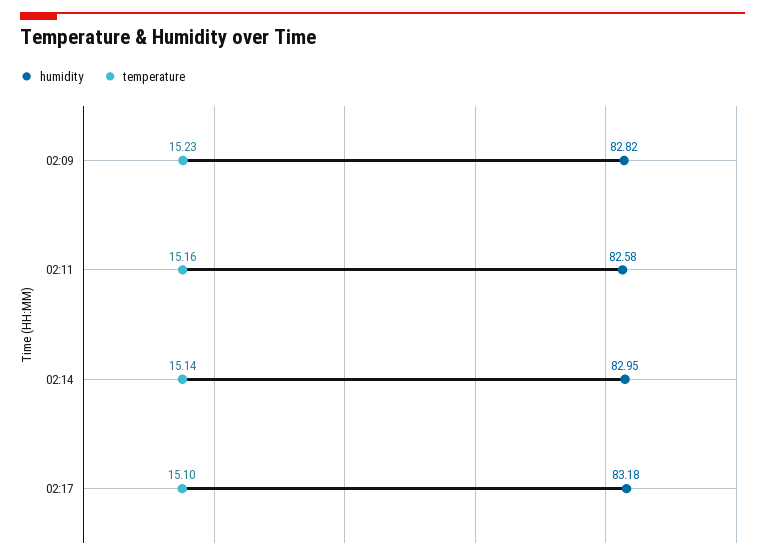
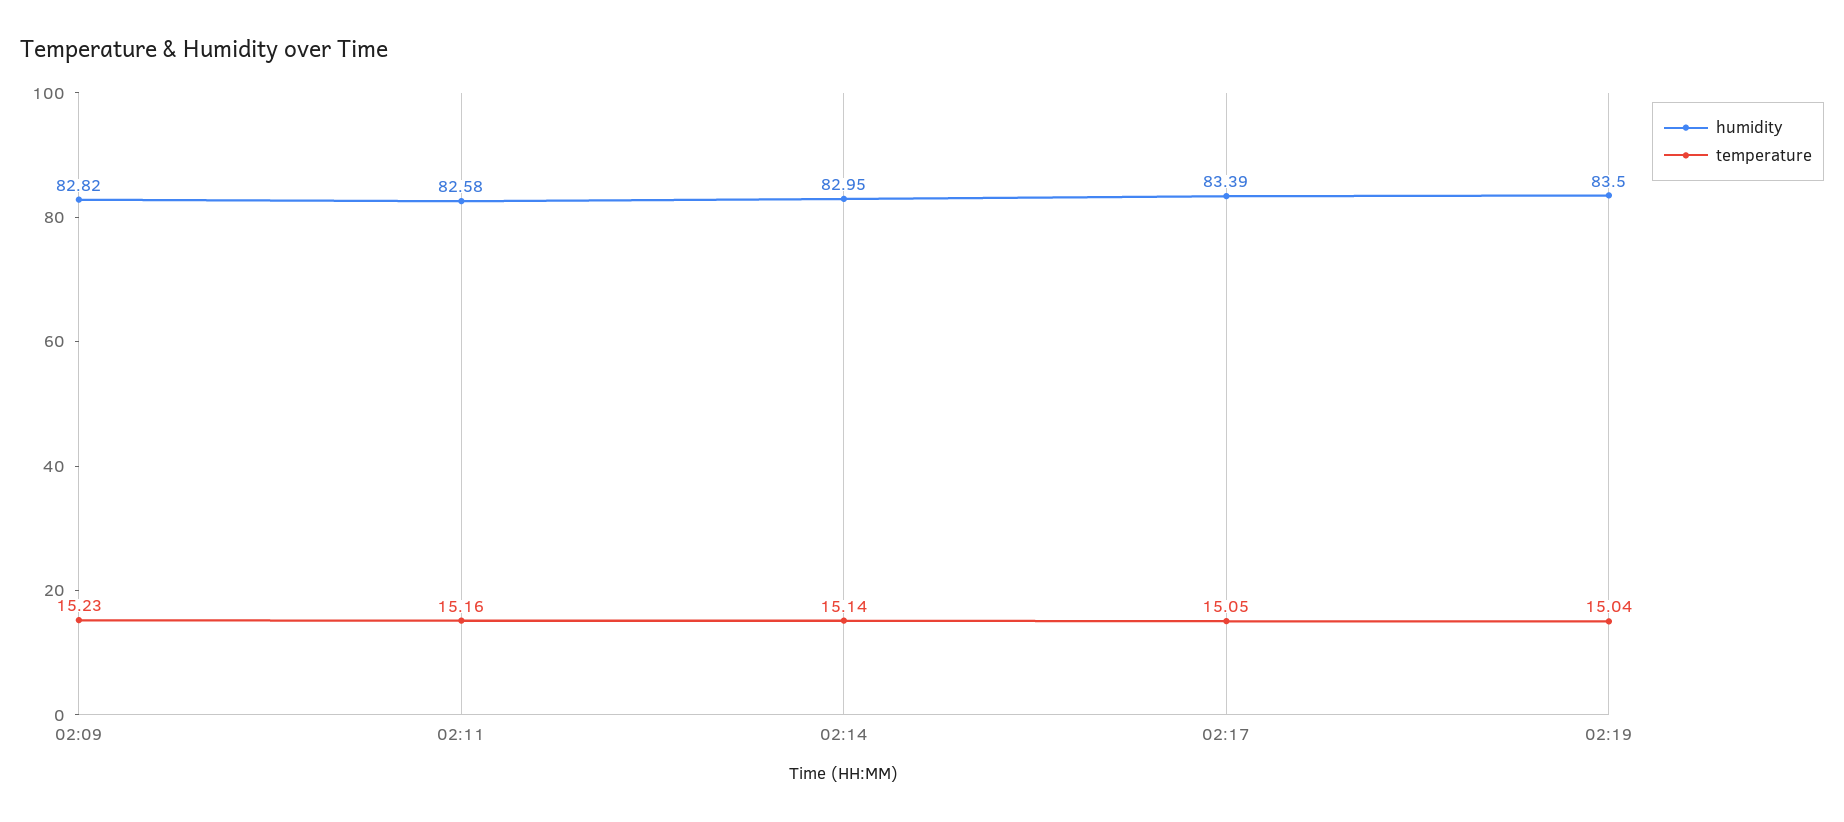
humidity, 02:17: 83.18 -> 83.39
temperature, 02:17: 15.1 -> 15.05
humidity, 02:19: none -> 83.5
temperature, 02:19: none -> 15.04

